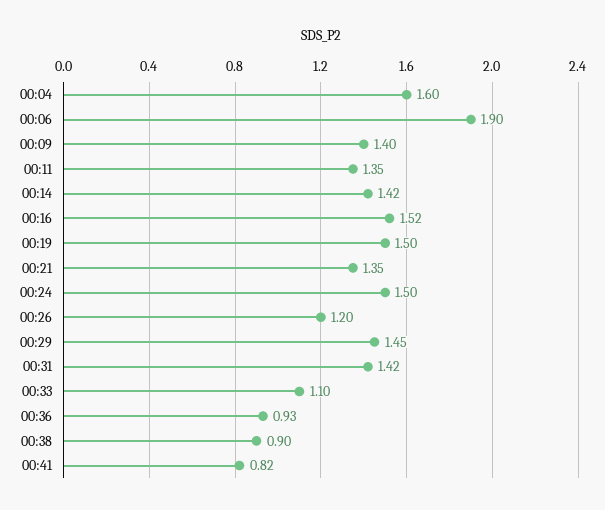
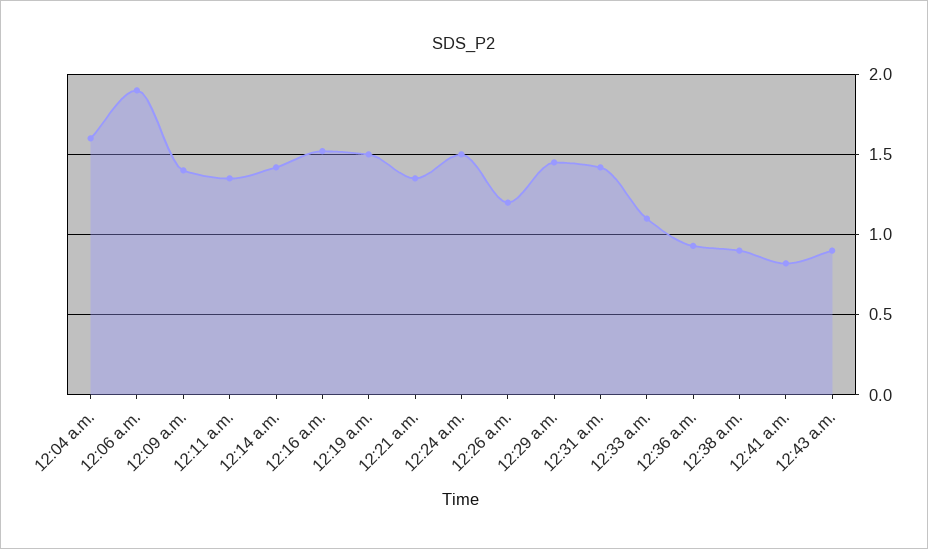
12:43 a.m.: none -> 0.9

